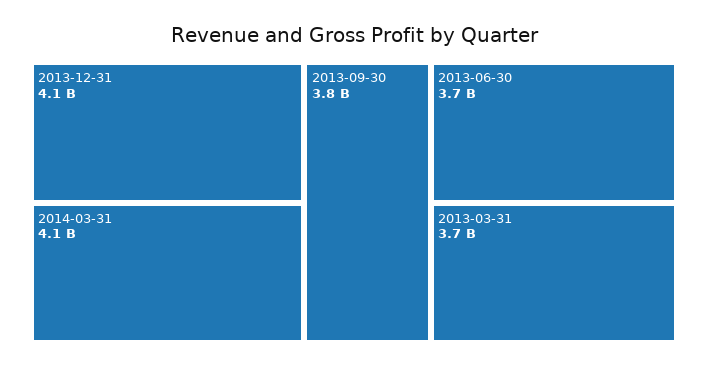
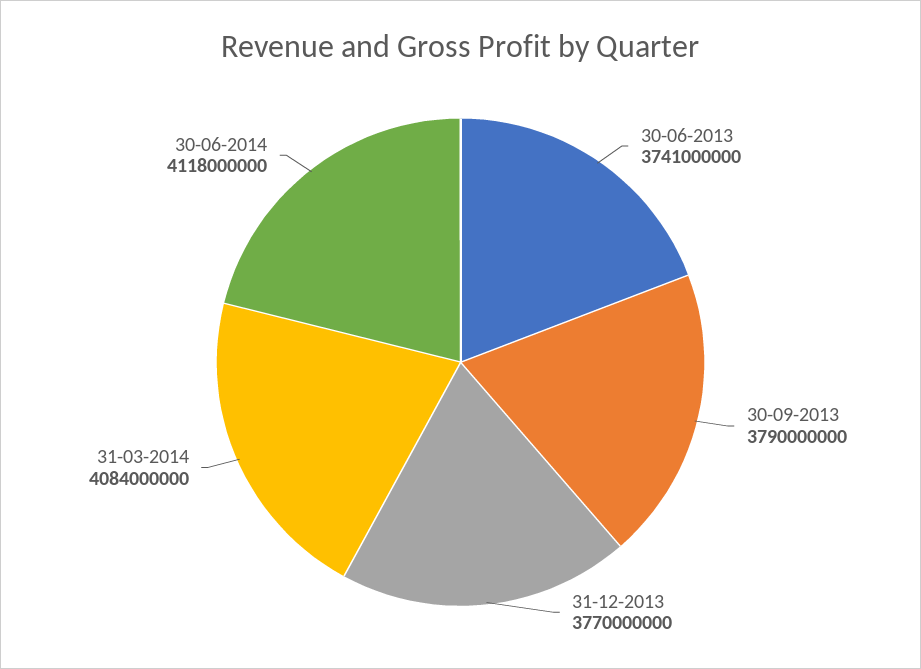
2013-12-31: 4100000000 -> 3770000000
2013-03-31: 3700000000 -> none
30-06-2014: none -> 4118000000

